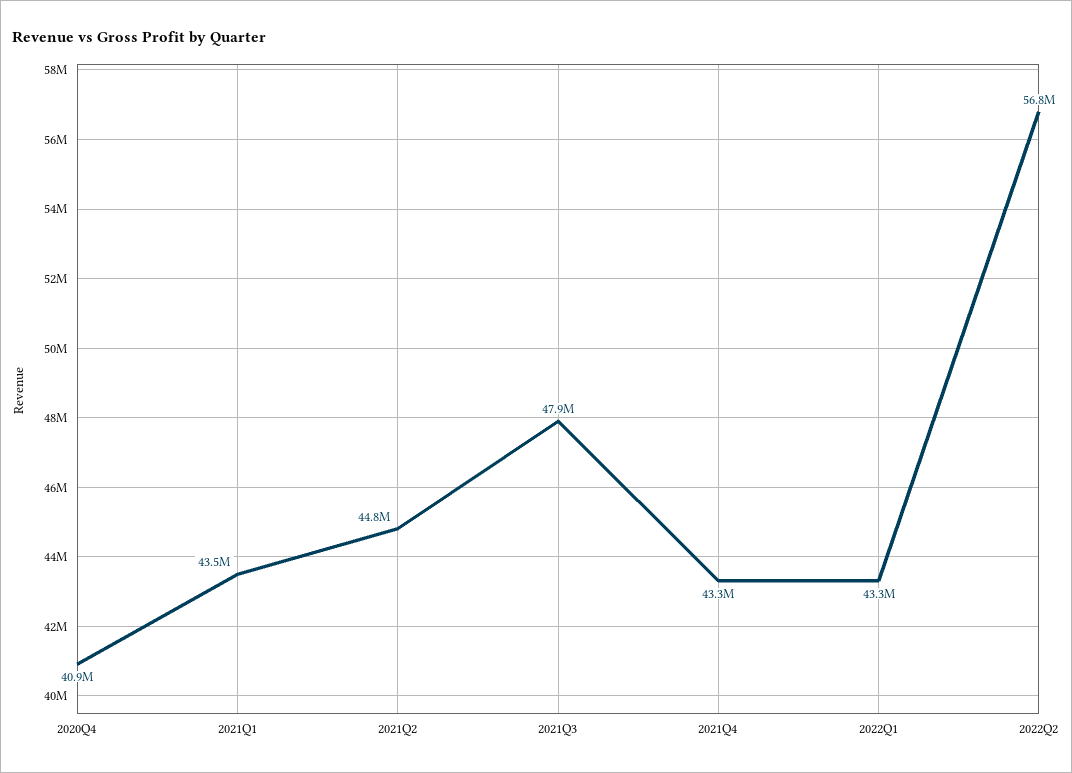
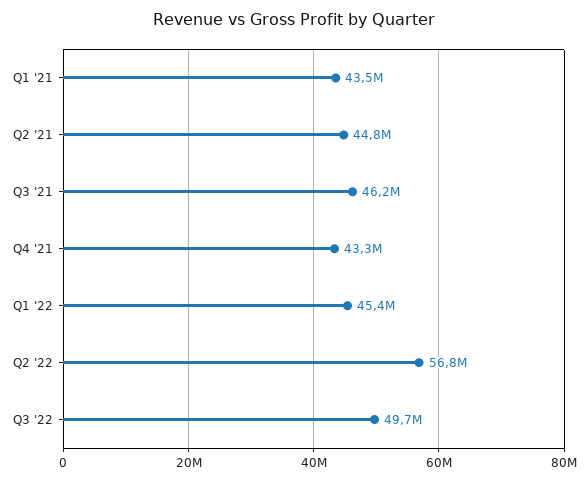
2020Q4: 40900000 -> none
2021Q3: 47900000 -> 46200000
2022Q1: 43300000 -> 45400000
Q3 '22: none -> 49700000

